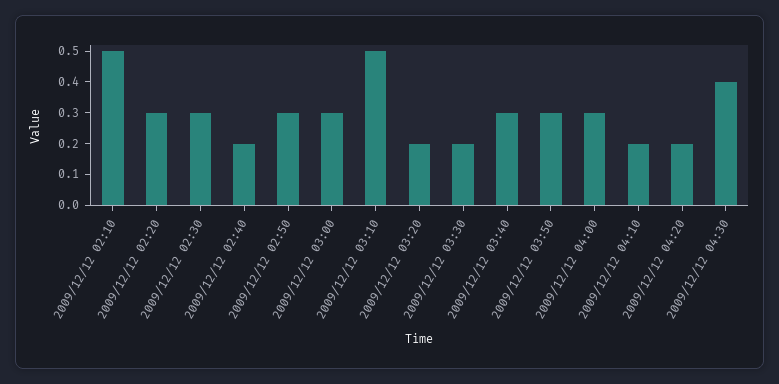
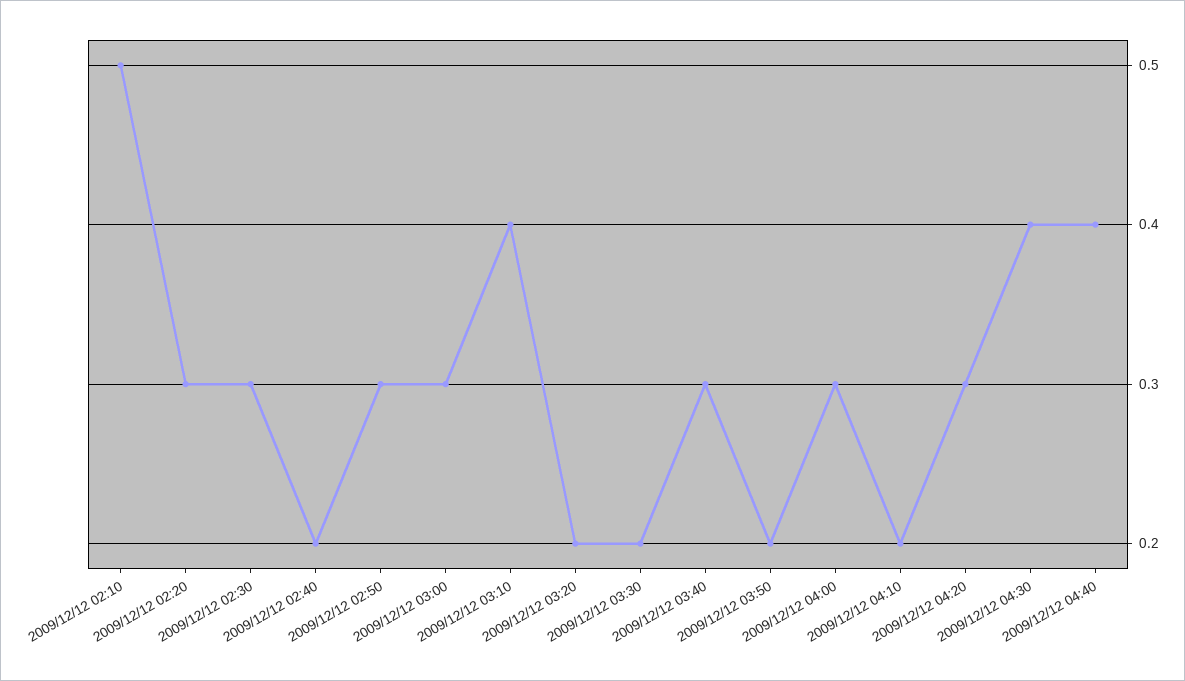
2009/12/12 03:10: 0.5 -> 0.4
2009/12/12 03:50: 0.3 -> 0.2
2009/12/12 04:20: 0.2 -> 0.3
2009/12/12 04:40: none -> 0.4

